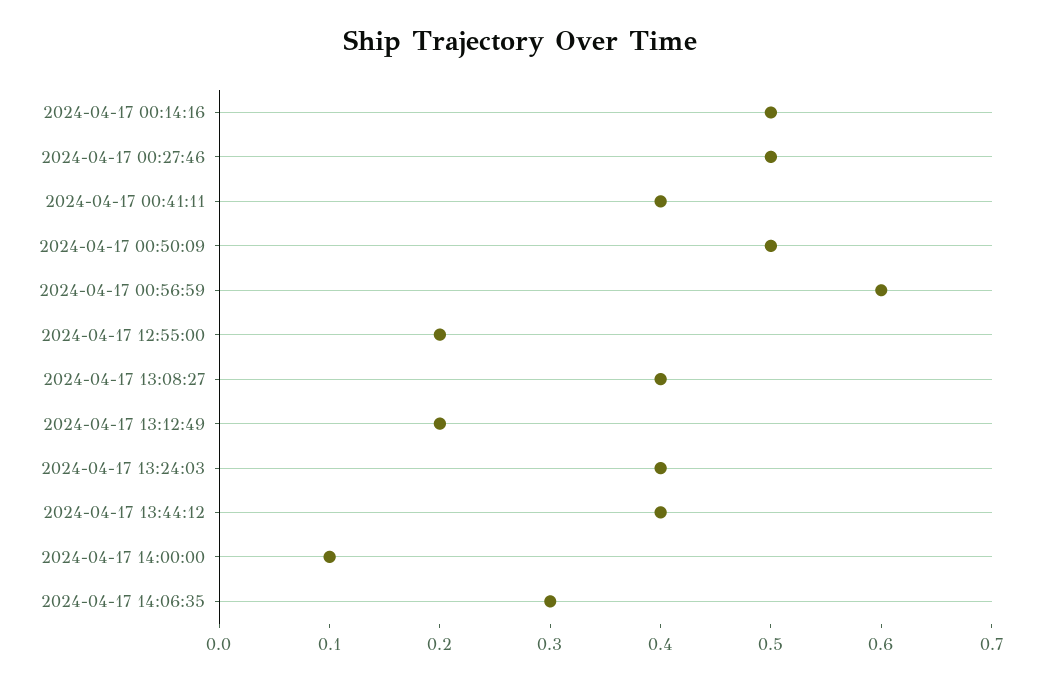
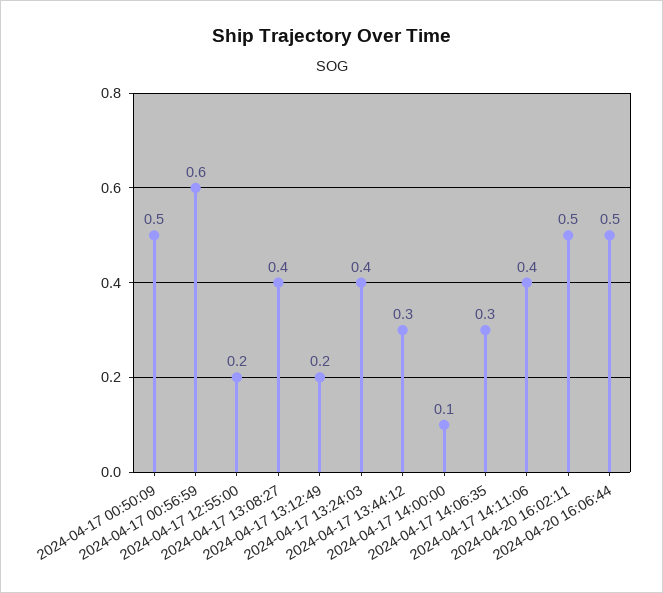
2024-04-17 00:14:16: 0.5 -> none
2024-04-17 00:27:46: 0.5 -> none
2024-04-17 00:41:11: 0.4 -> none
2024-04-17 13:44:12: 0.4 -> 0.3
2024-04-17 14:11:06: none -> 0.4
2024-04-20 16:02:11: none -> 0.5
2024-04-20 16:06:44: none -> 0.5

